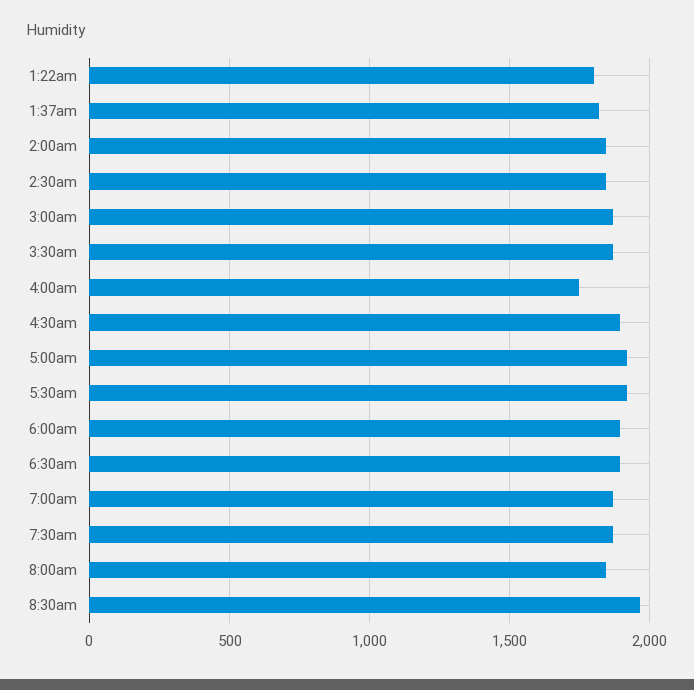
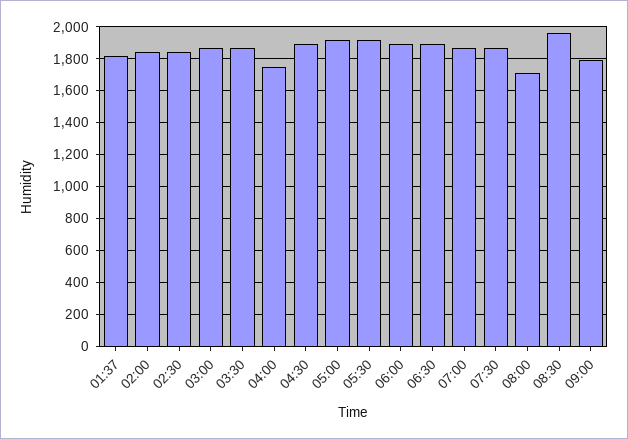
1:22am: 1800 -> none
8:00am: 1850 -> 1700
09:00: none -> 1800

